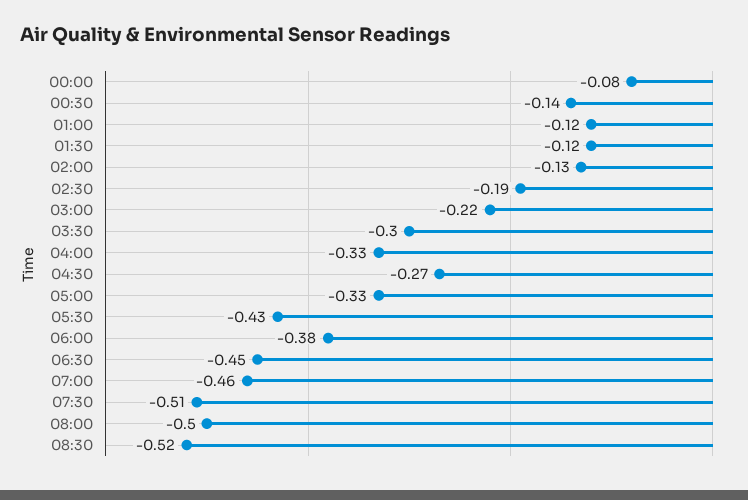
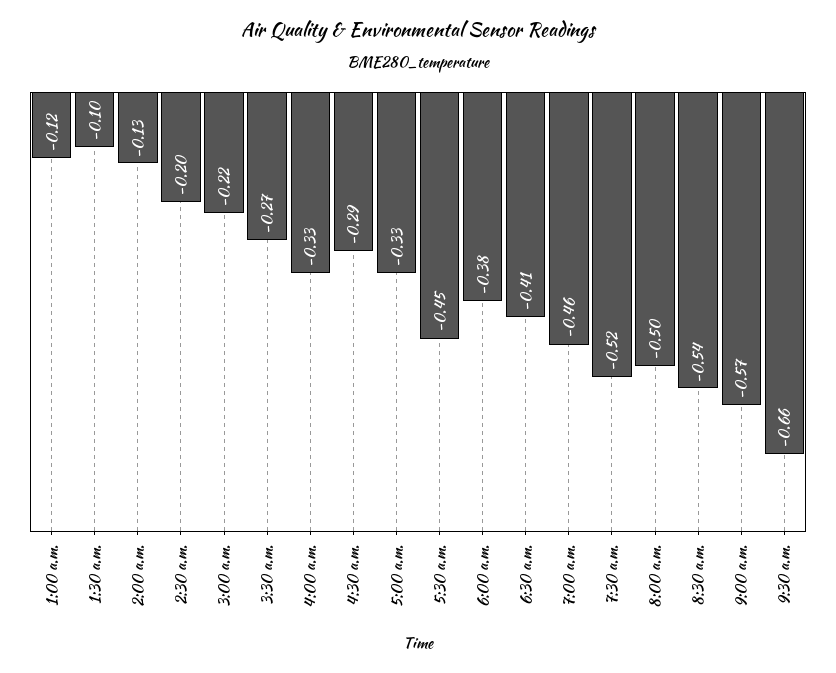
00:00: -0.08 -> none
00:30: -0.14 -> none
01:30: -0.12 -> -0.1
02:30: -0.19 -> -0.2
03:30: -0.3 -> -0.27
04:30: -0.27 -> -0.29
05:30: -0.43 -> -0.45
06:30: -0.45 -> -0.41
07:30: -0.51 -> -0.52
08:30: -0.52 -> -0.54
9:00 a.m.: none -> -0.57
9:30 a.m.: none -> -0.66

